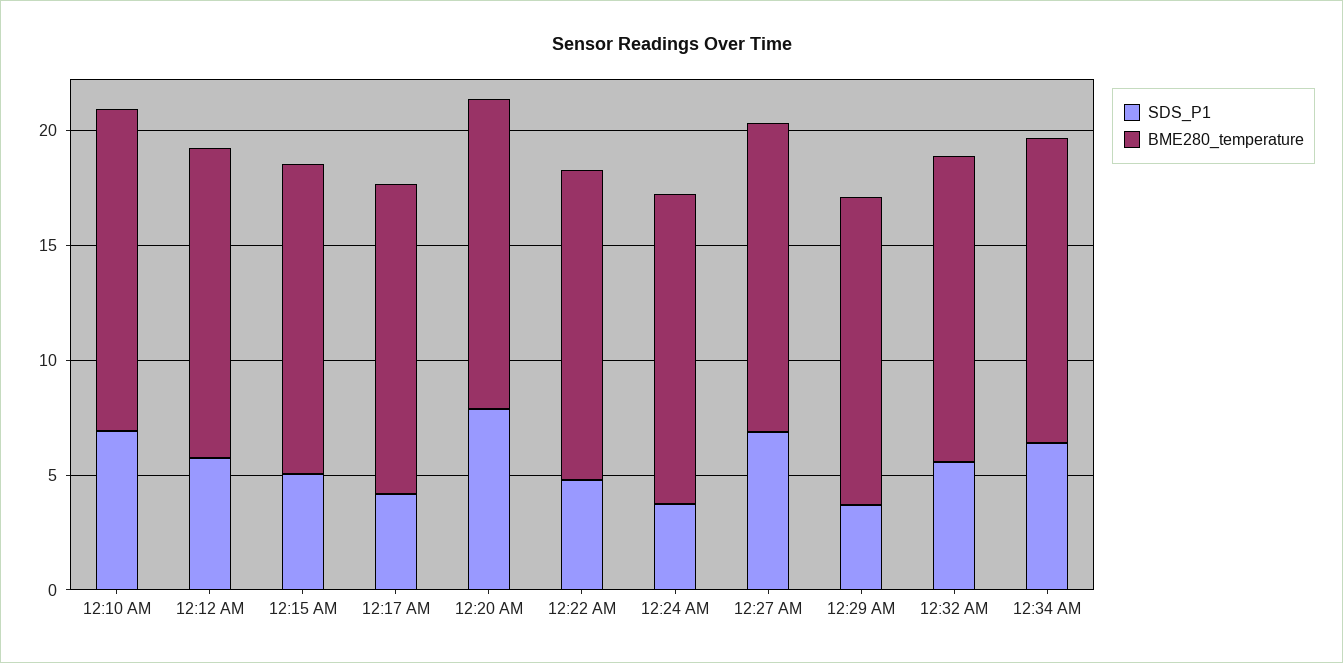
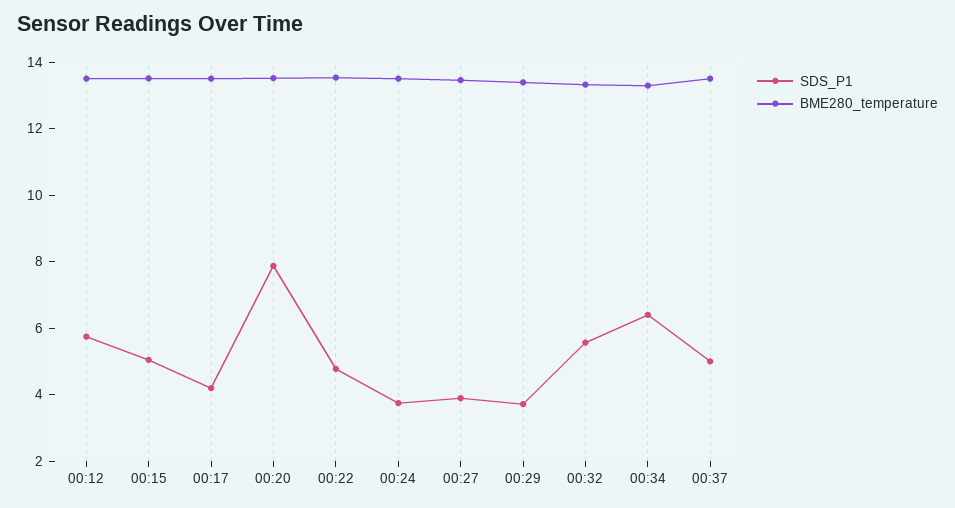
SDS_P1, 12:10 AM: 7 -> none
BME280_temperature, 12:10 AM: 14 -> none
SDS_P1, 12:27 AM: 7 -> 4
SDS_P1, 00:37: none -> 5
BME280_temperature, 00:37: none -> 13.5

